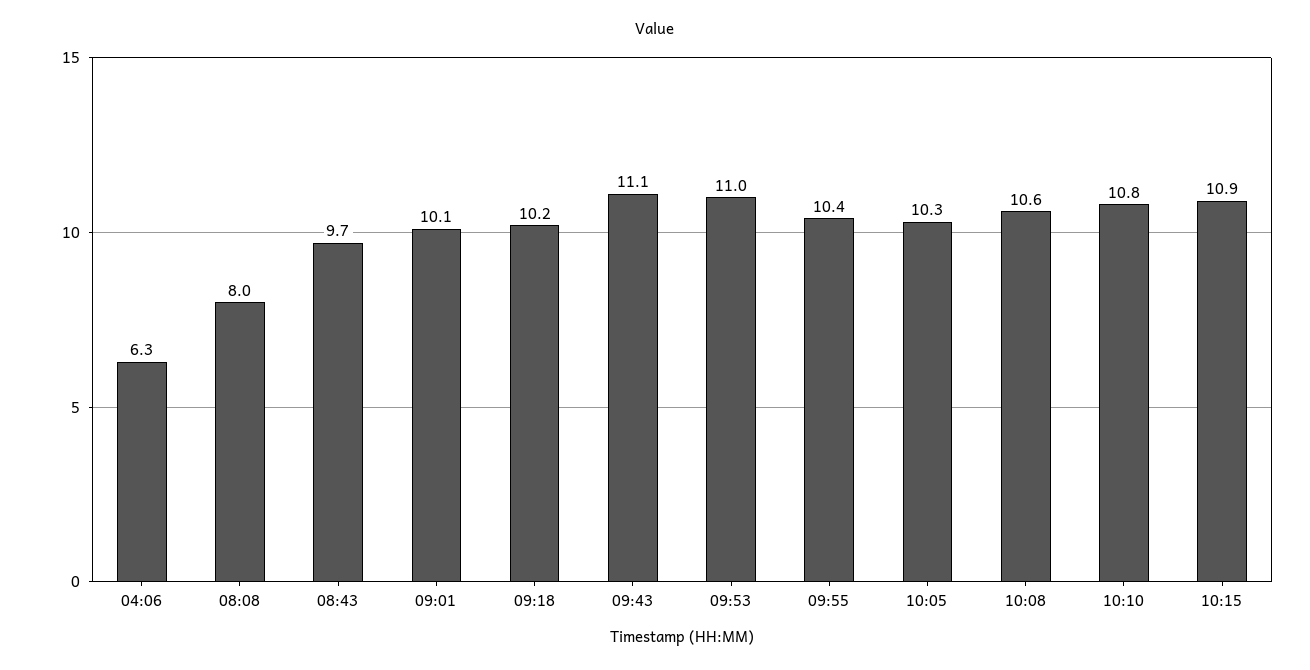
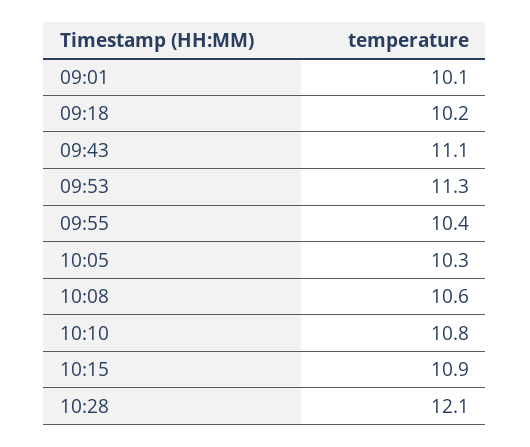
04:06: 6.3 -> none
08:08: 8 -> none
08:43: 9.7 -> none
09:53: 11 -> 11.3
10:28: none -> 12.1

